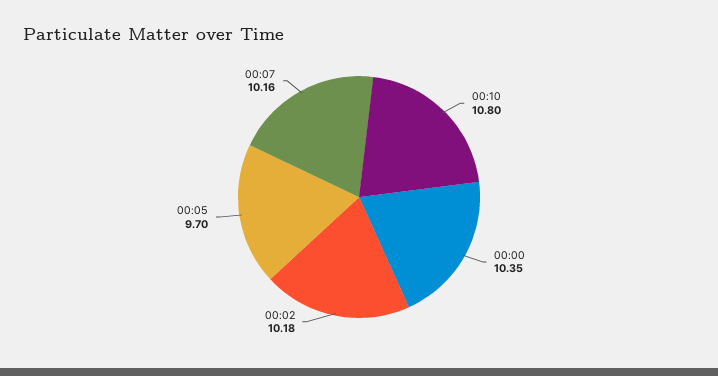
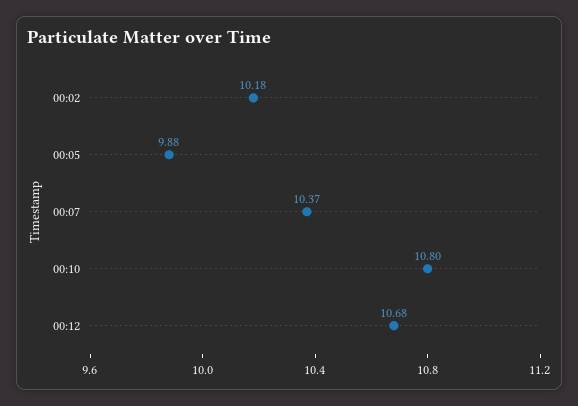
00:00: 10.35 -> none
00:05: 9.7 -> 9.88
00:07: 10.16 -> 10.37
00:12: none -> 10.68

